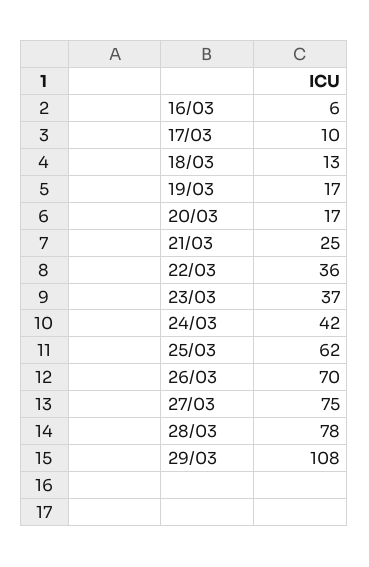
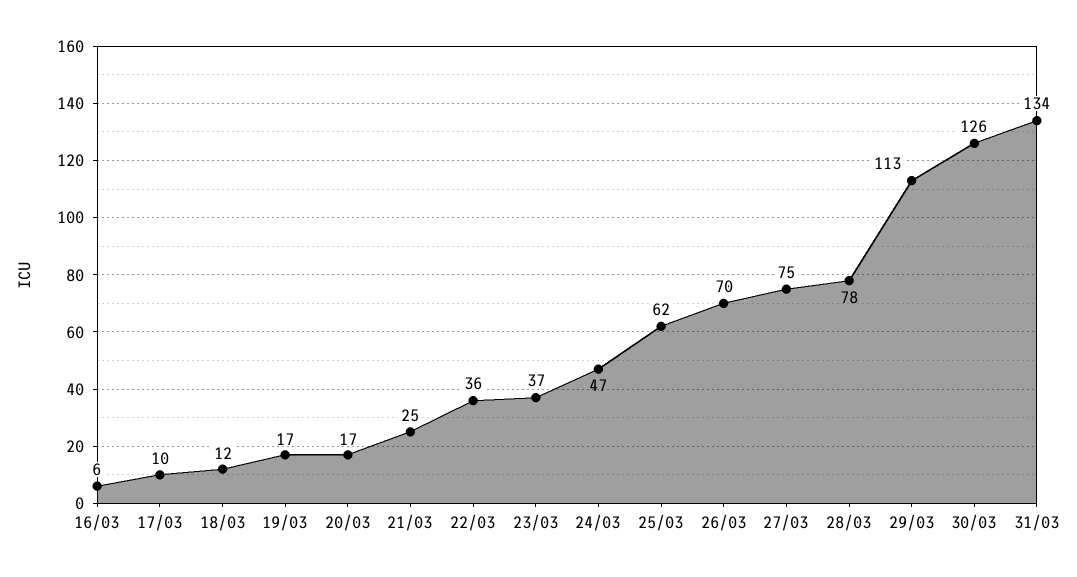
18/03: 13 -> 12
24/03: 42 -> 47
29/03: 108 -> 113
30/03: none -> 126
31/03: none -> 134

